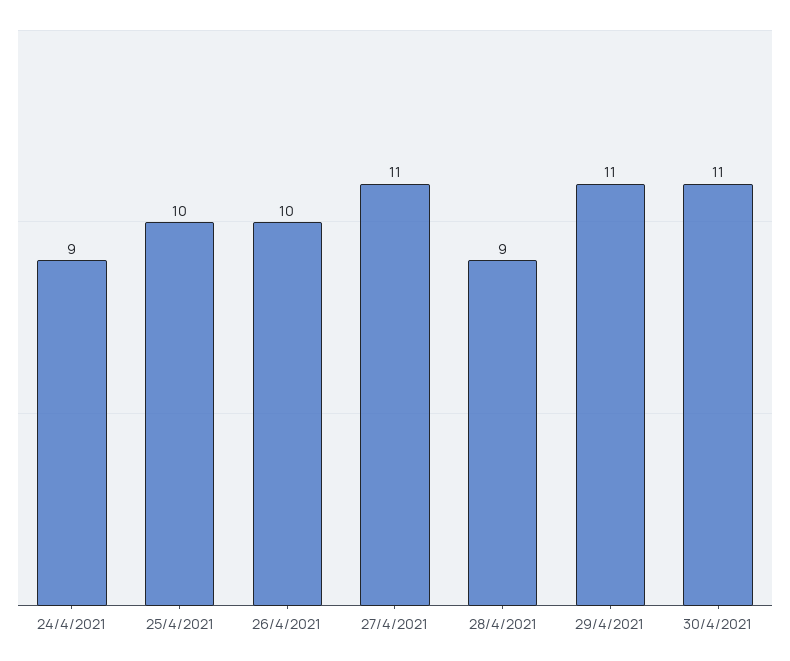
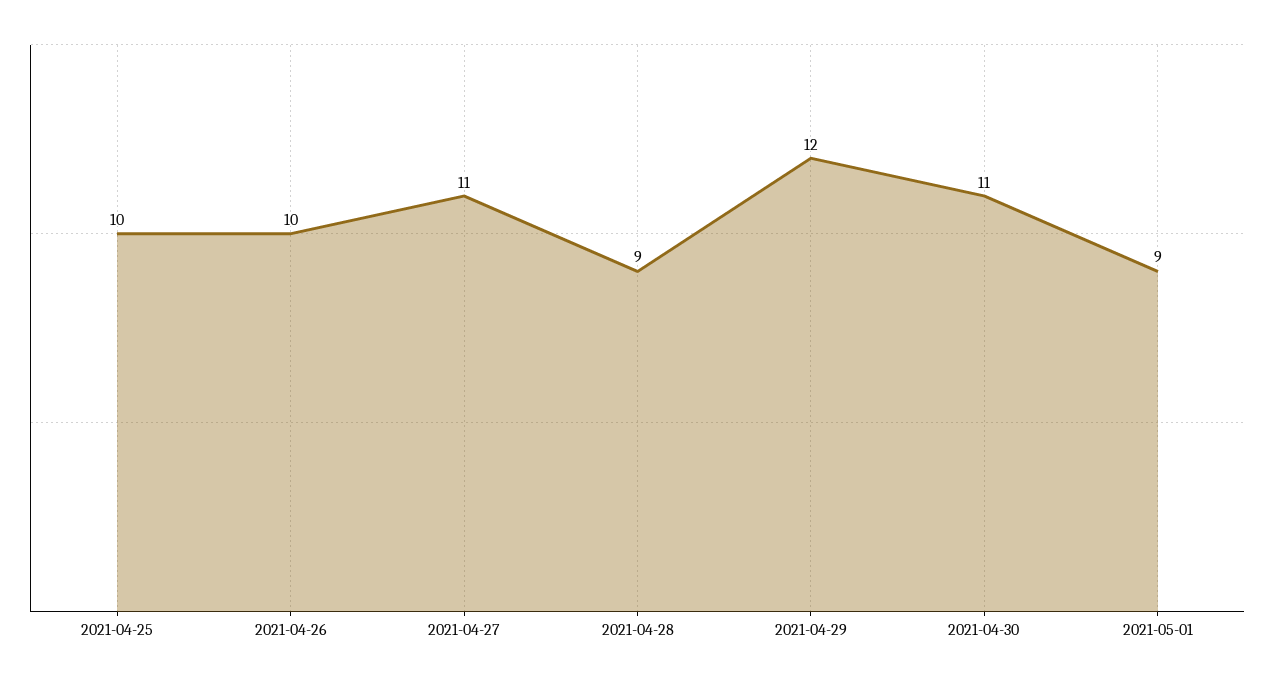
24/4/2021: 9 -> none
29/4/2021: 11 -> 12
2021-05-01: none -> 9

